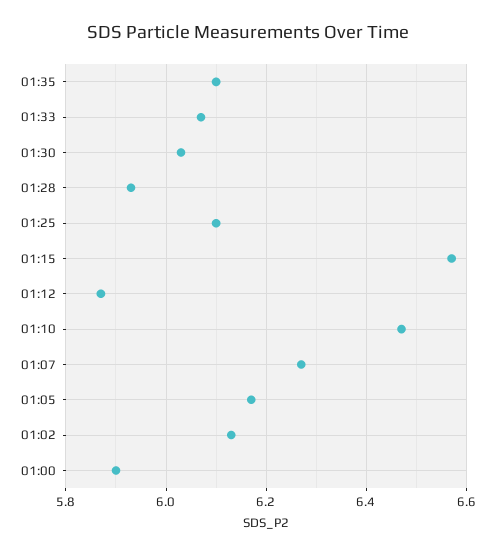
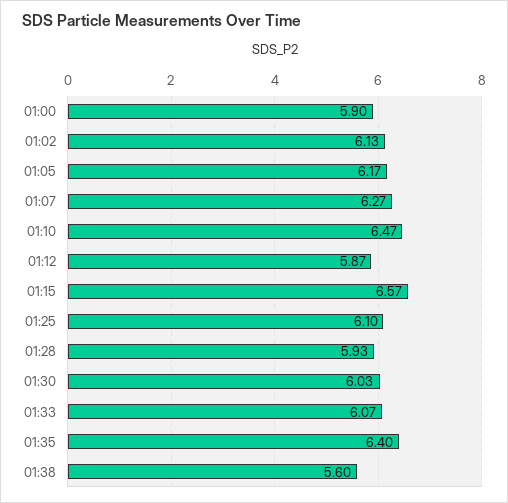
01:35: 6.1 -> 6.4
01:38: none -> 5.6

